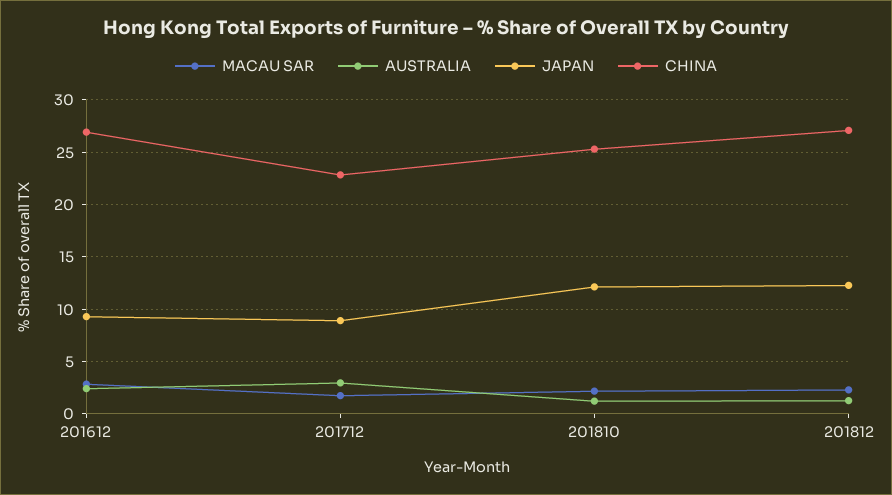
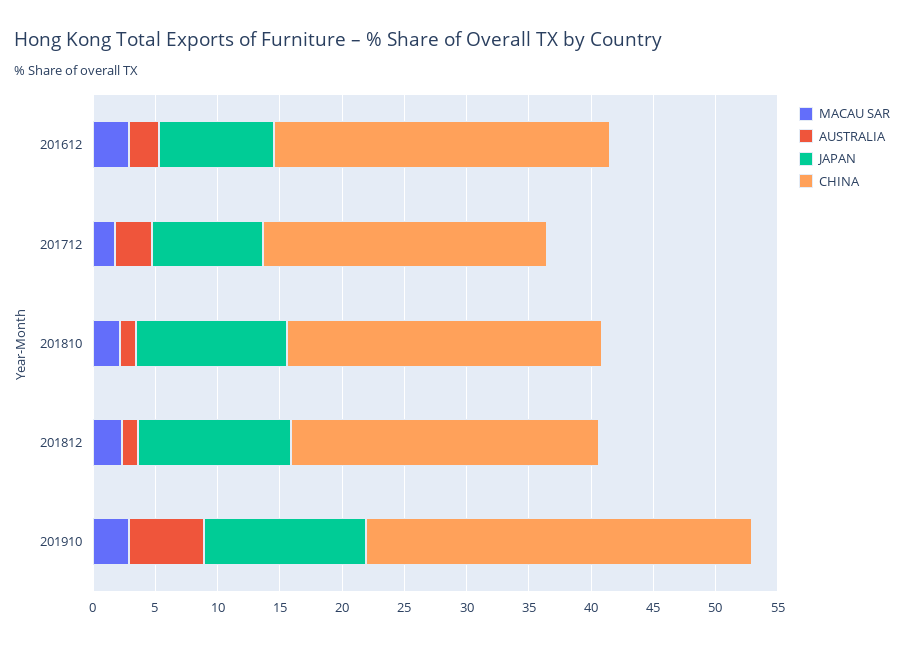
CHINA, 201812: 27 -> 25
MACAU SAR, 201910: none -> 3
AUSTRALIA, 201910: none -> 6
JAPAN, 201910: none -> 13
CHINA, 201910: none -> 31

